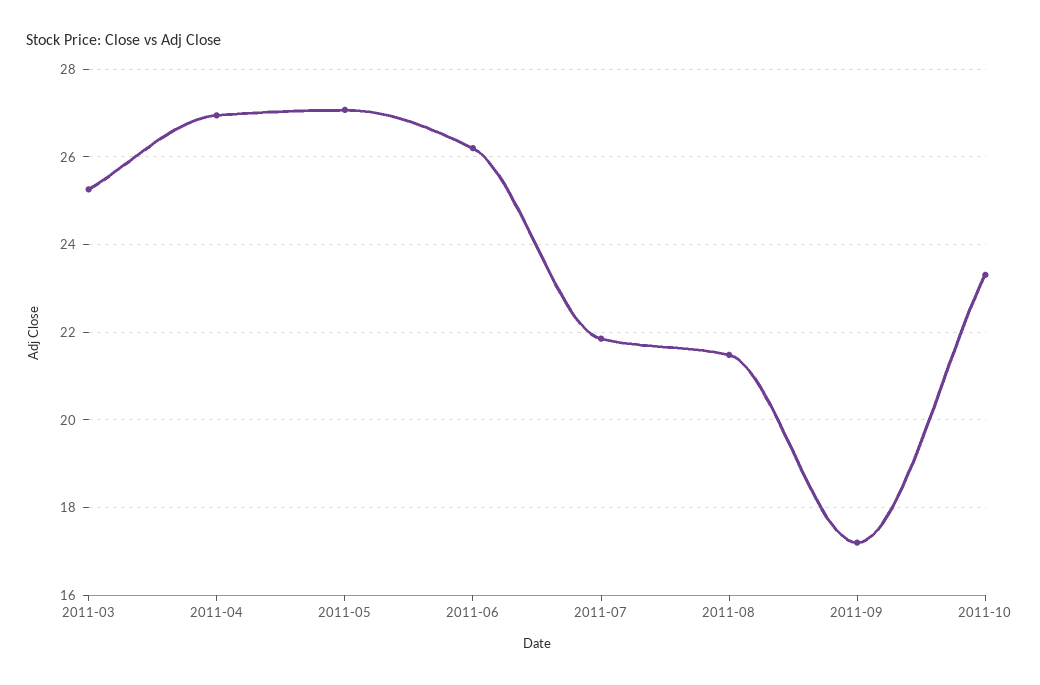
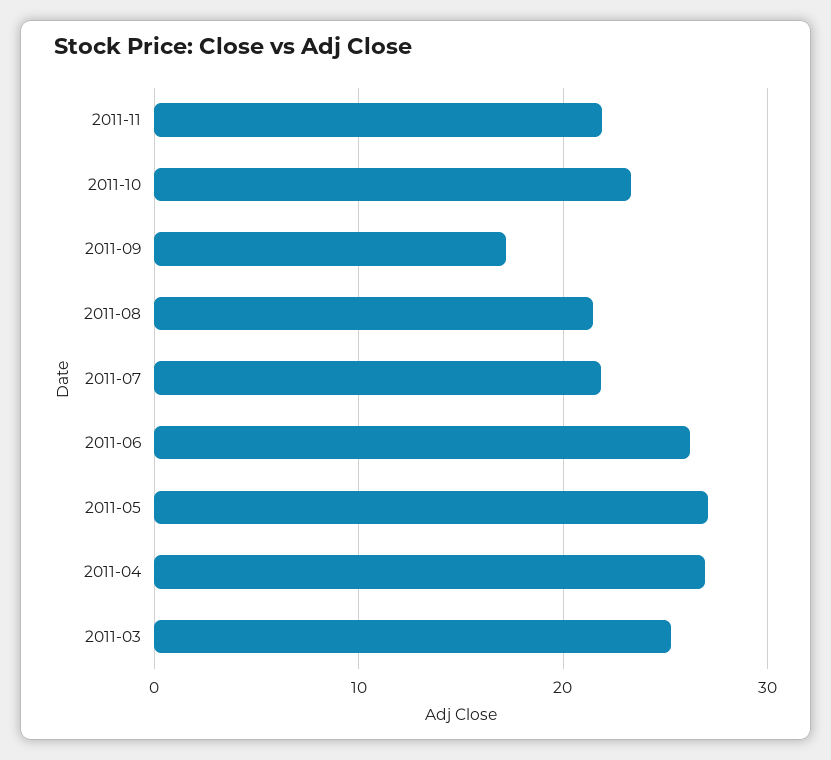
2011-11: none -> 22

